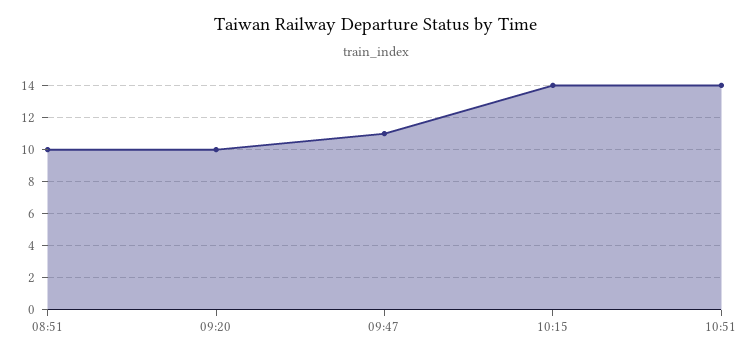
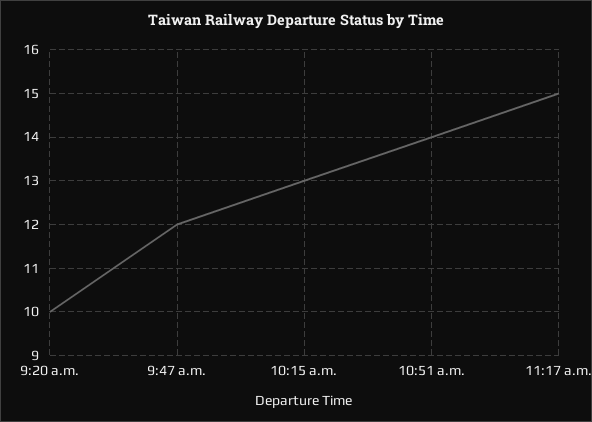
08:51: 10 -> none
09:47: 11 -> 12
10:15: 14 -> 13
11:17 a.m.: none -> 15

